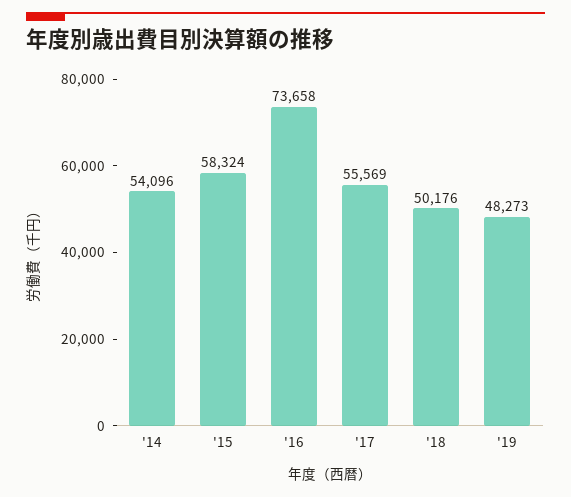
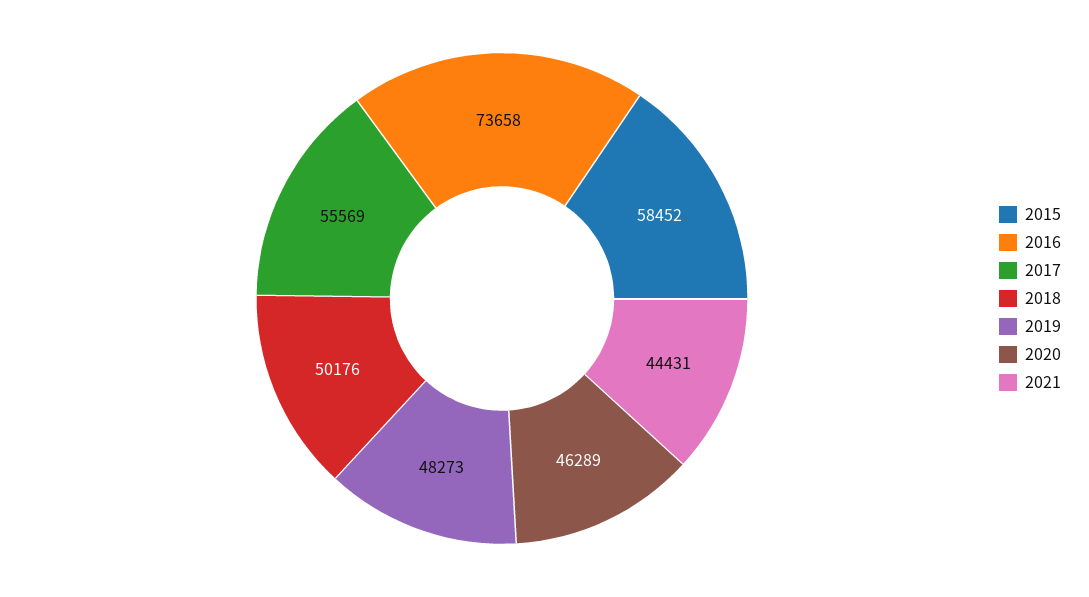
'14: 54096 -> none
'15: 58324 -> 58452
2020: none -> 46289
2021: none -> 44431

